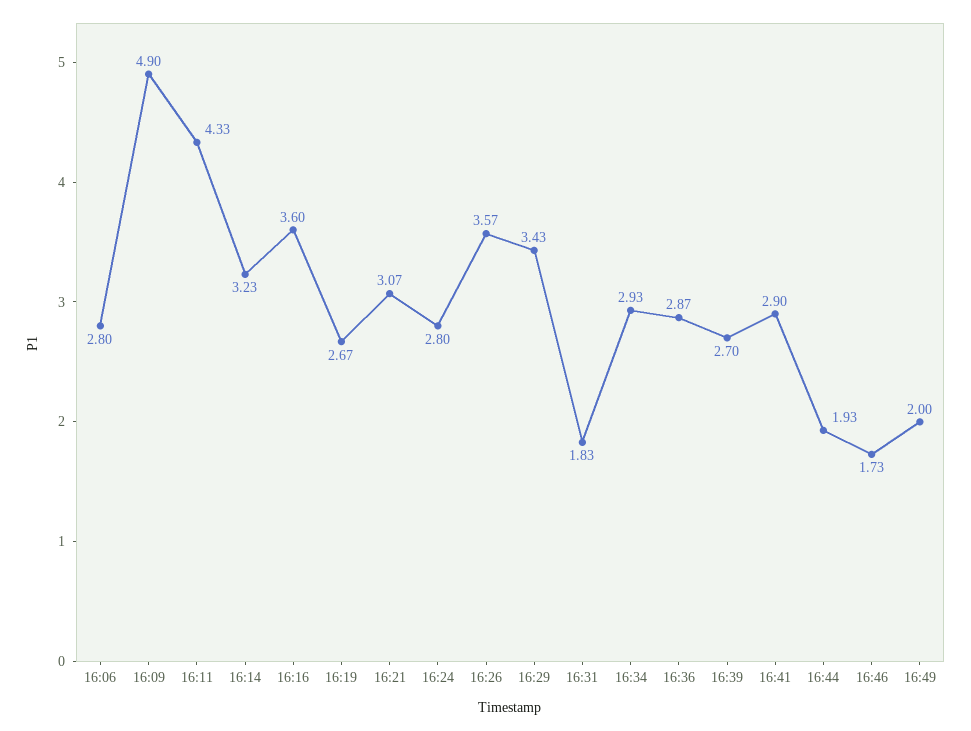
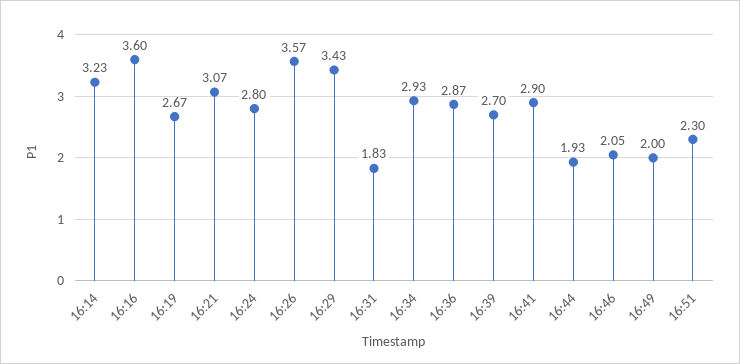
16:06: 2.8 -> none
16:09: 4.9 -> none
16:11: 4.33 -> none
16:46: 1.73 -> 2.05
16:51: none -> 2.3

